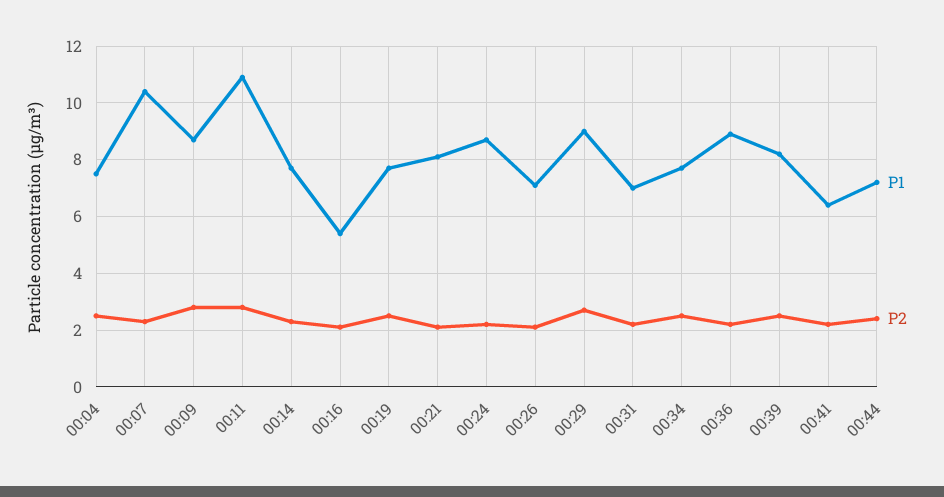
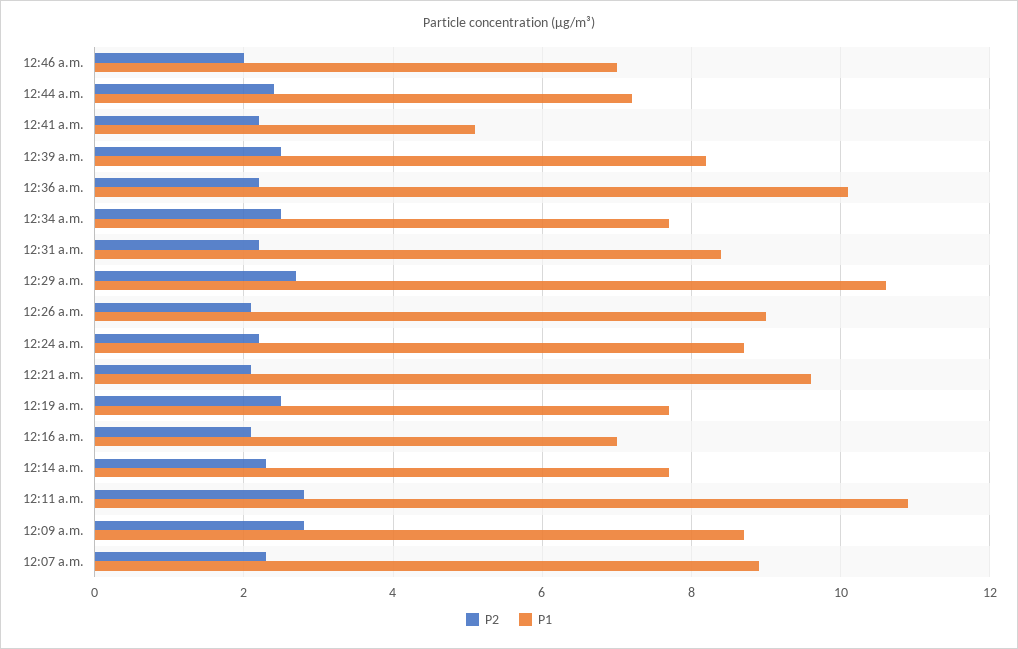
P1, 00:04: 7.5 -> none
P2, 00:04: 2.5 -> none
P1, 00:07: 10.5 -> 9
P1, 00:16: 5.5 -> 7
P1, 00:21: 8 -> 9.5
P1, 00:26: 7 -> 9
P1, 00:29: 9 -> 10.5
P1, 00:31: 7 -> 8.5
P1, 00:36: 9 -> 10
P1, 00:41: 6.5 -> 5
P2, 12:46 a.m.: none -> 2
P1, 12:46 a.m.: none -> 7

